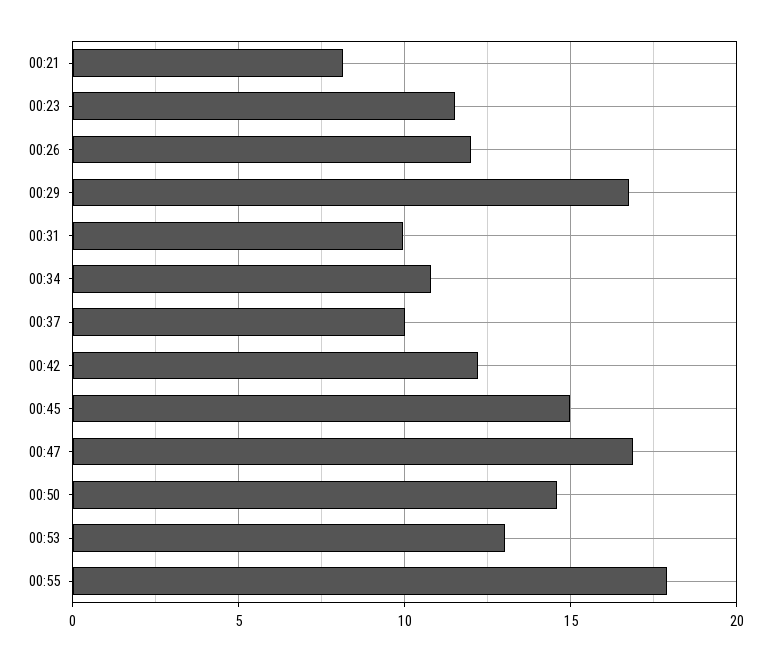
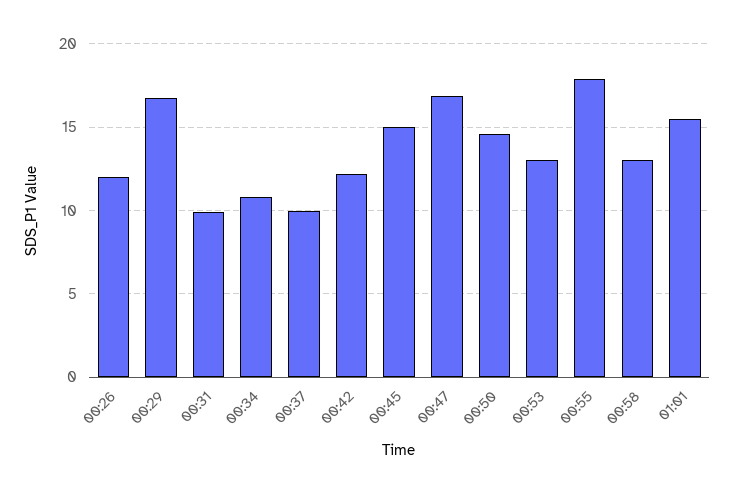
00:21: 8 -> none
00:23: 11.5 -> none
00:58: none -> 13
01:01: none -> 15.5

